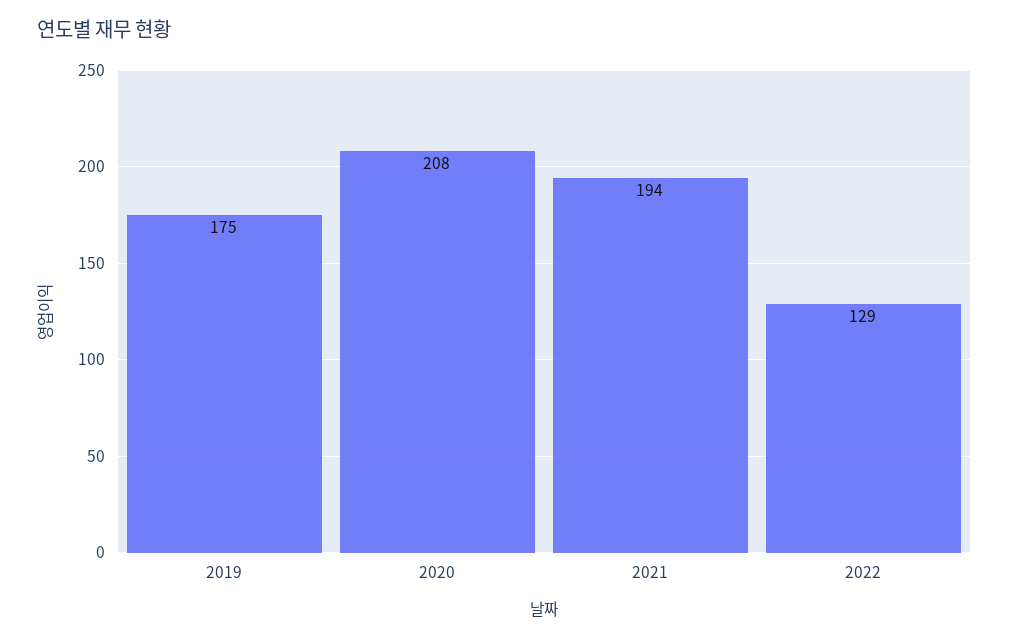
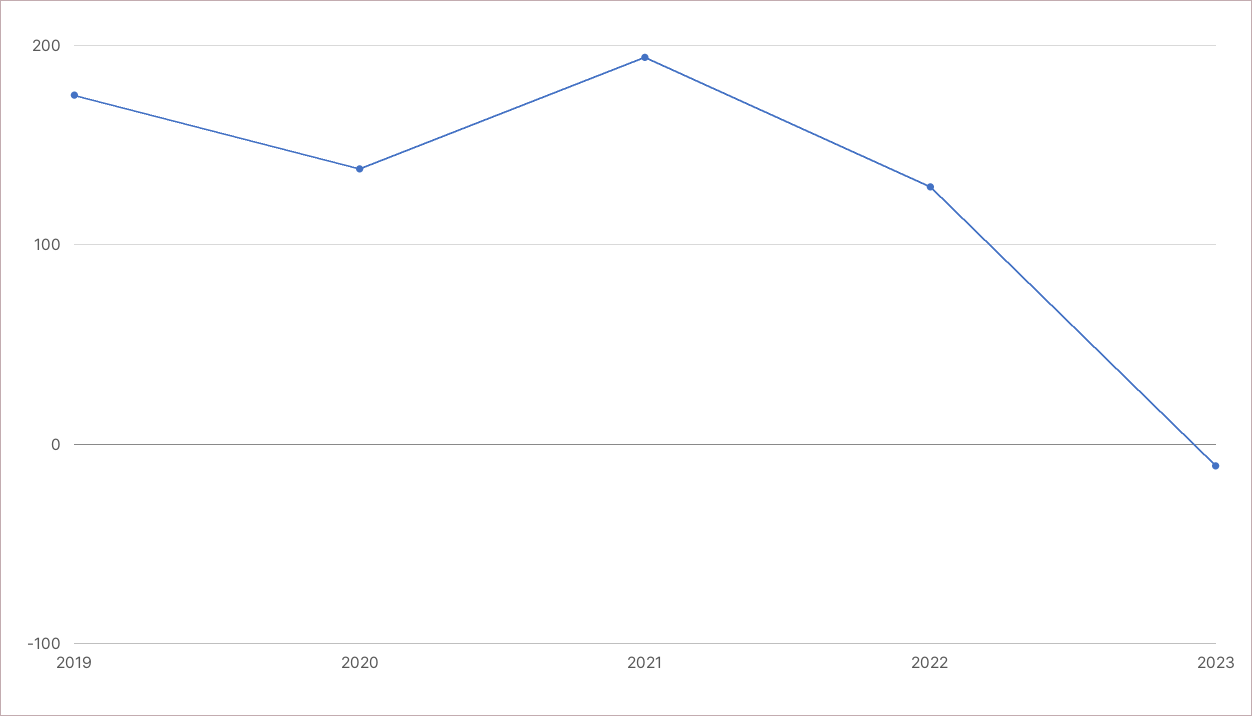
2020: 208 -> 140
2023: none -> -10

